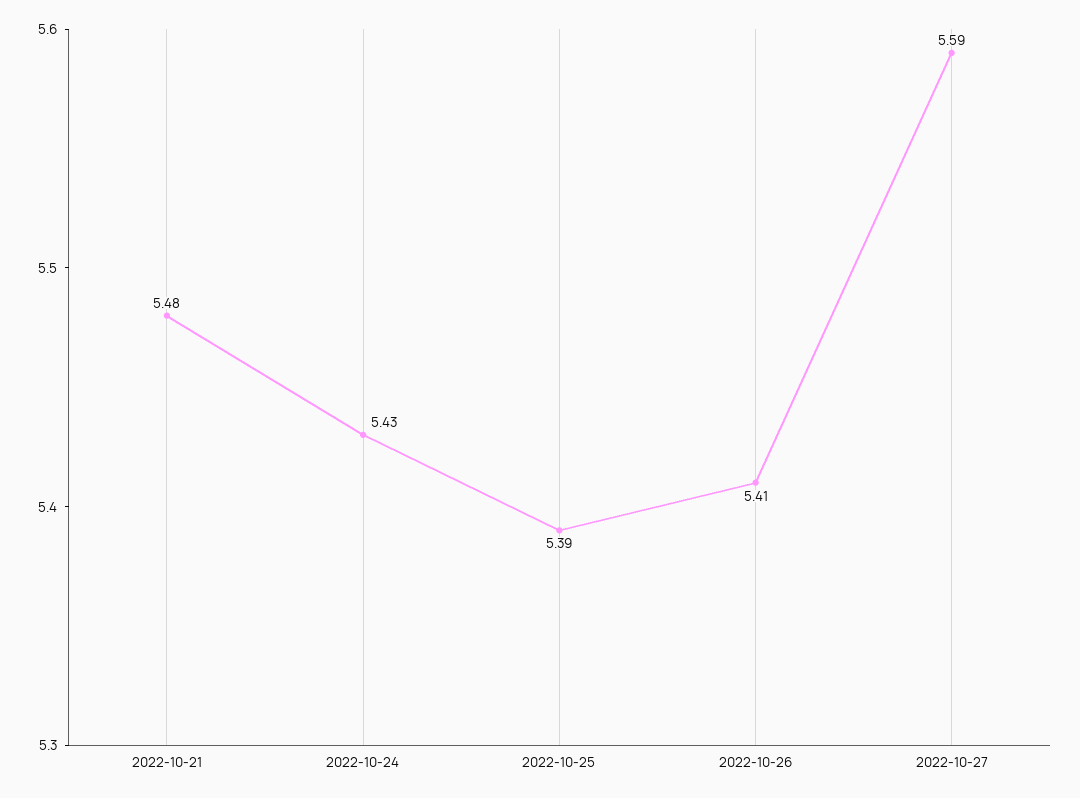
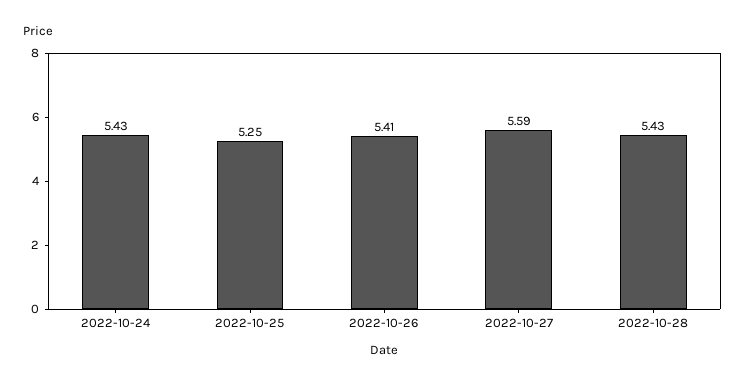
2022-10-21: 5.48 -> none
2022-10-25: 5.39 -> 5.25
2022-10-28: none -> 5.43

